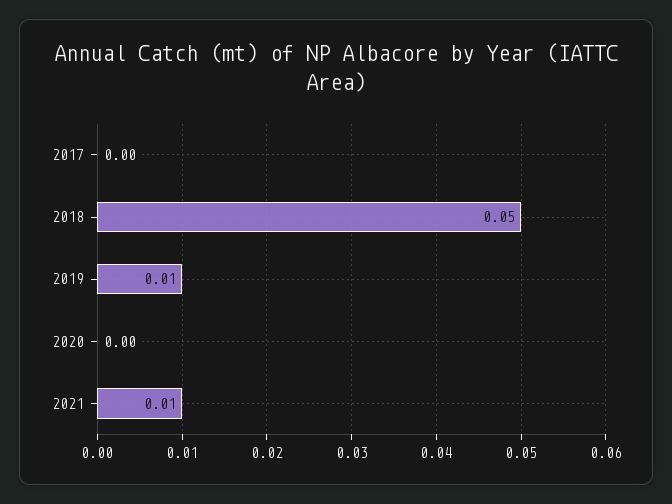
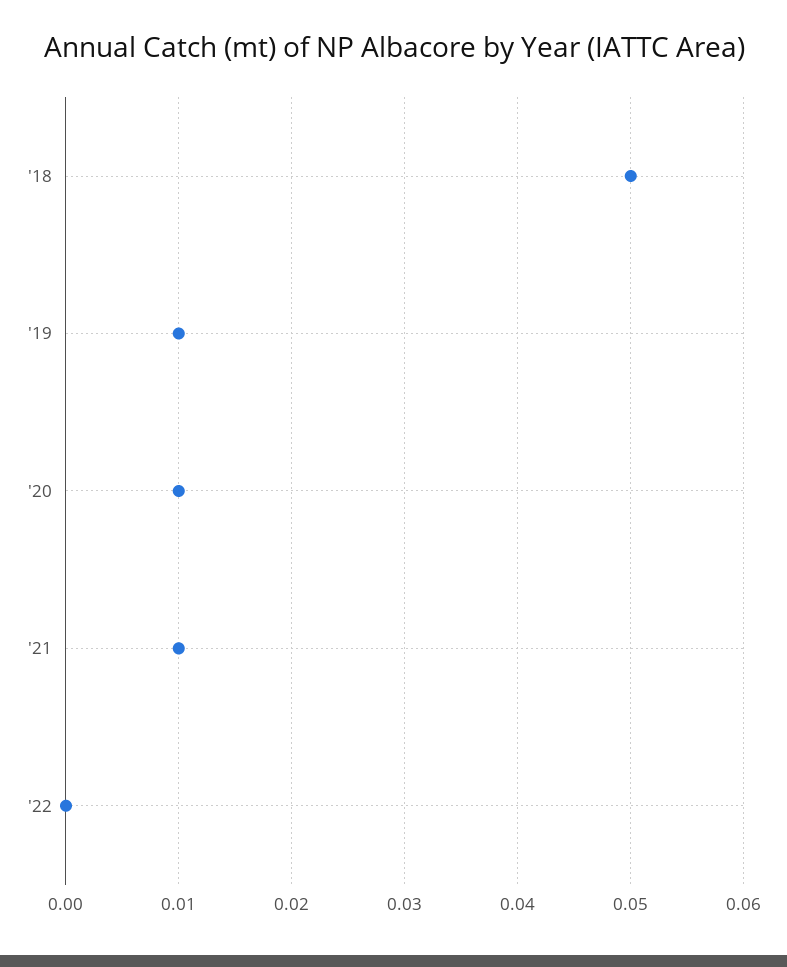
2017: 0 -> none
2020: 0 -> 0.01
'22: none -> 0

